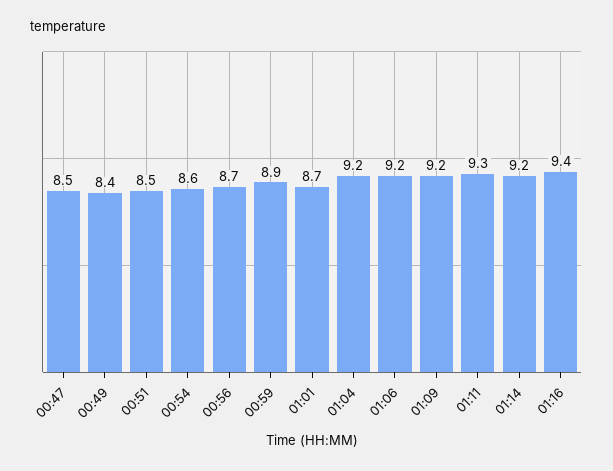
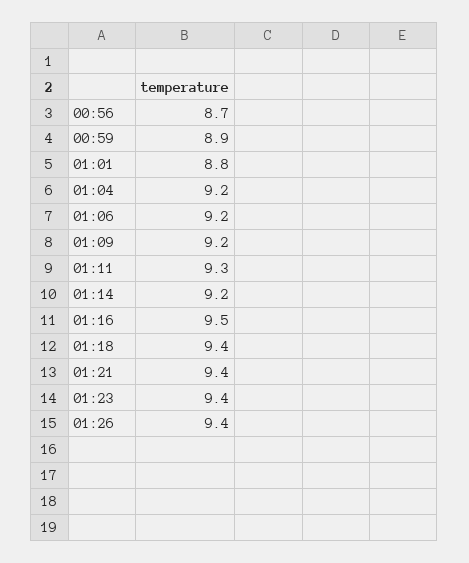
00:47: 8.5 -> none
00:49: 8.4 -> none
00:51: 8.5 -> none
00:54: 8.6 -> none
01:01: 8.7 -> 8.8
01:16: 9.4 -> 9.5
01:18: none -> 9.4
01:21: none -> 9.4
01:23: none -> 9.4
01:26: none -> 9.4

